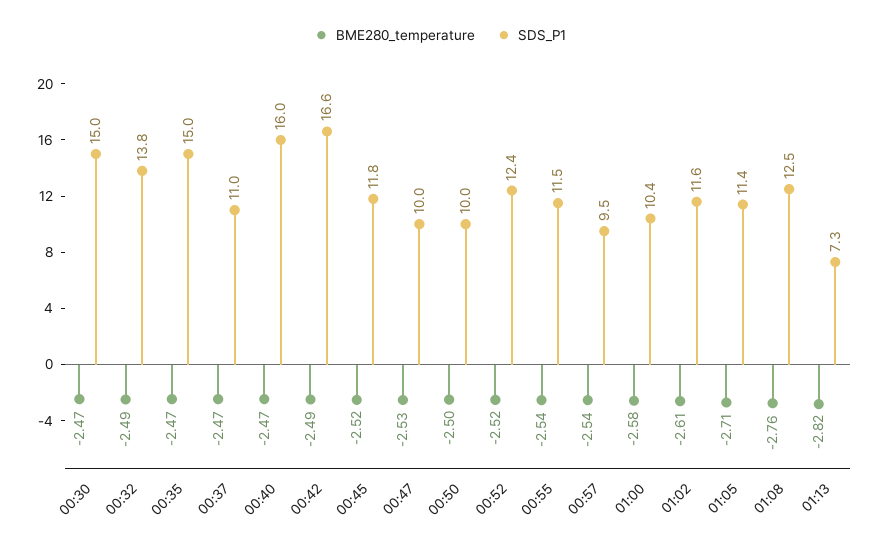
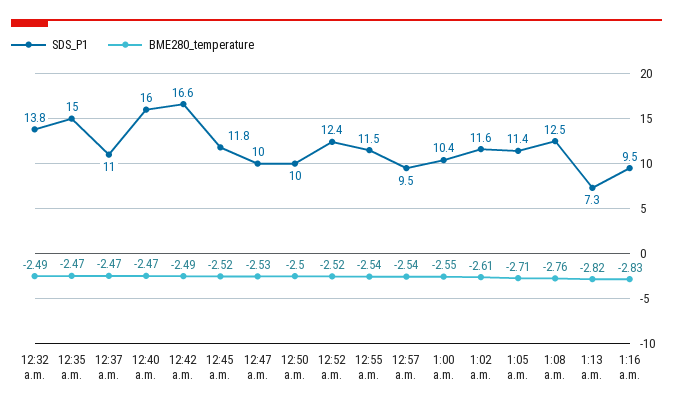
BME280_temperature, 00:30: -2.47 -> none
SDS_P1, 00:30: 15 -> none
BME280_temperature, 01:00: -2.58 -> -2.55
SDS_P1, 1:16 a.m.: none -> 9.5
BME280_temperature, 1:16 a.m.: none -> -2.83

